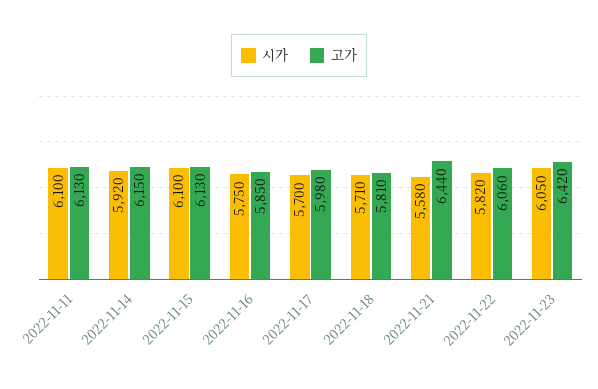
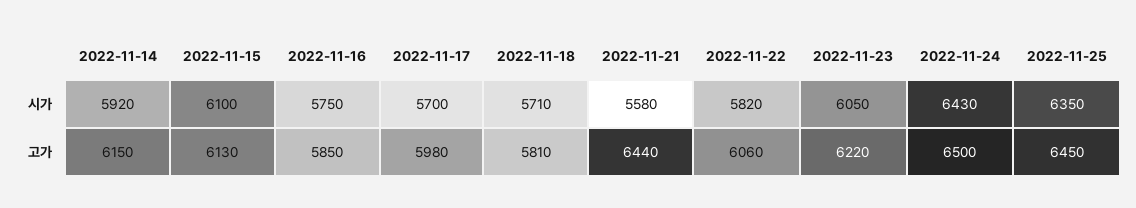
시가, 2022-11-11: 6100 -> none
고가, 2022-11-11: 6130 -> none
고가, 2022-11-23: 6420 -> 6220
시가, 2022-11-24: none -> 6430
시가, 2022-11-25: none -> 6350
고가, 2022-11-24: none -> 6500
고가, 2022-11-25: none -> 6450

